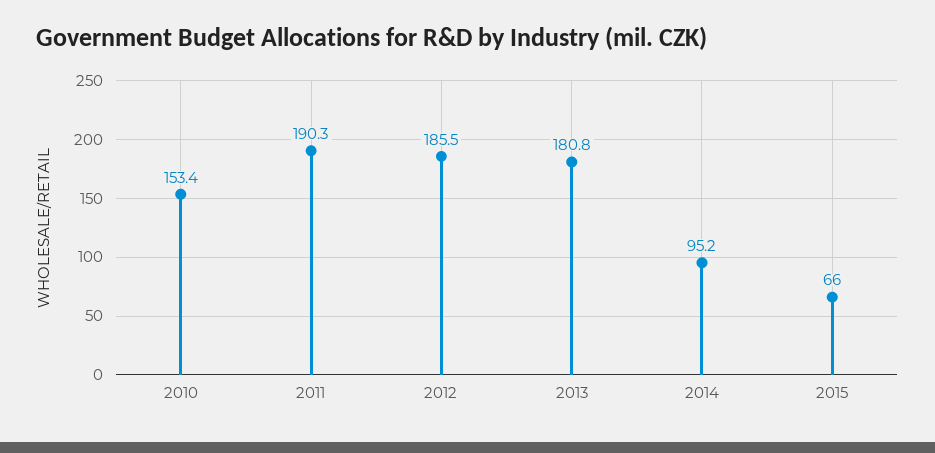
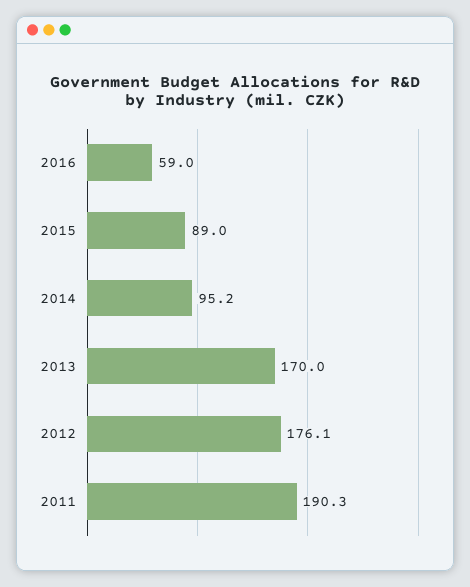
2010: 153.4 -> none
2012: 185.5 -> 176.1
2013: 180.8 -> 170
2015: 66 -> 89
2016: none -> 59

